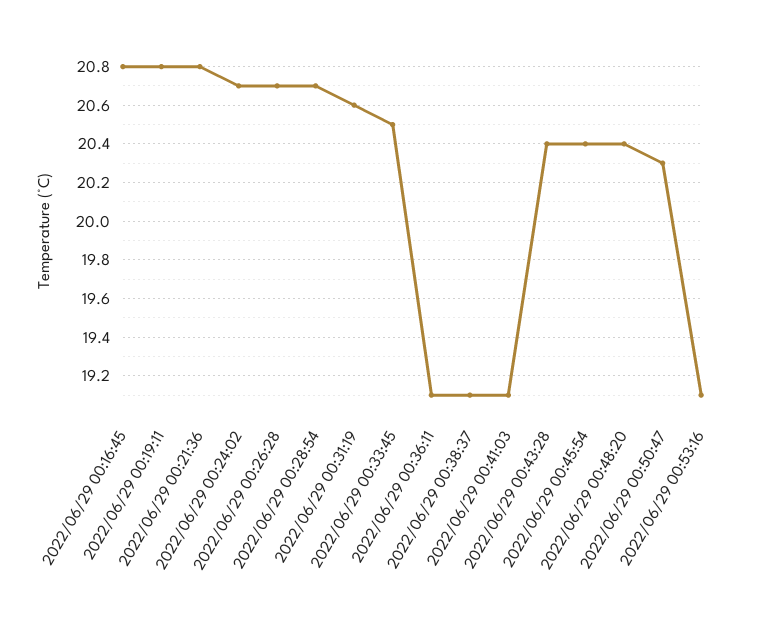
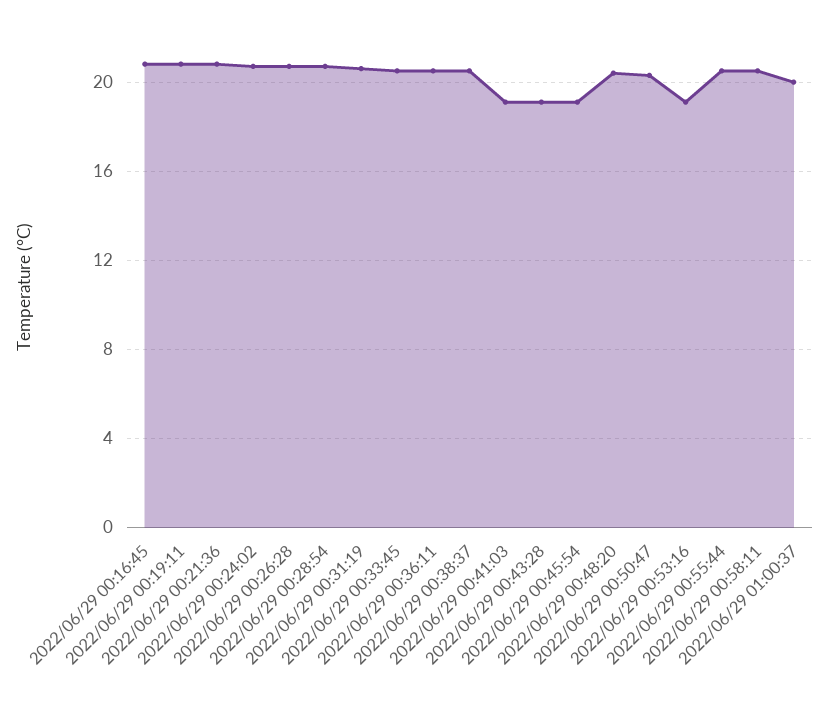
2022/06/29 00:36:11: 19.1 -> 20.5
2022/06/29 00:38:37: 19.1 -> 20.5
2022/06/29 00:43:28: 20.4 -> 19
2022/06/29 00:45:54: 20.4 -> 19
2022/06/29 00:55:44: none -> 20.5
2022/06/29 00:58:11: none -> 20.5
2022/06/29 01:00:37: none -> 20

